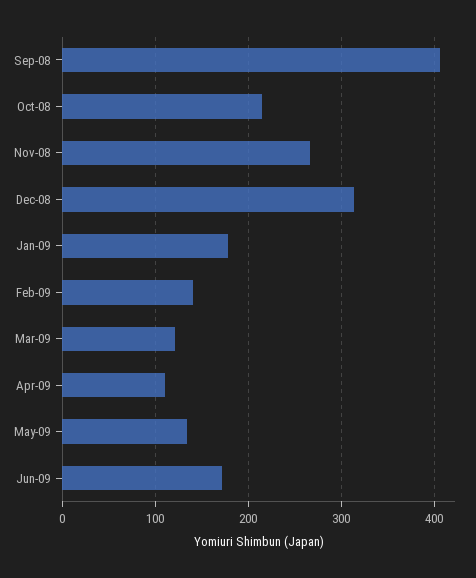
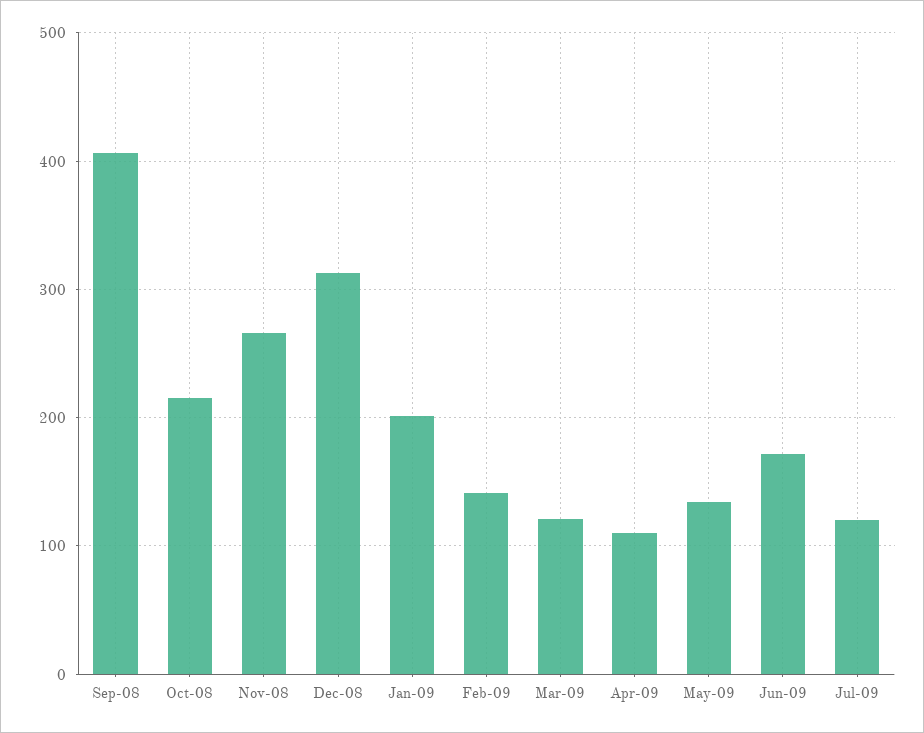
Jan-09: 180 -> 200
Jul-09: none -> 120

